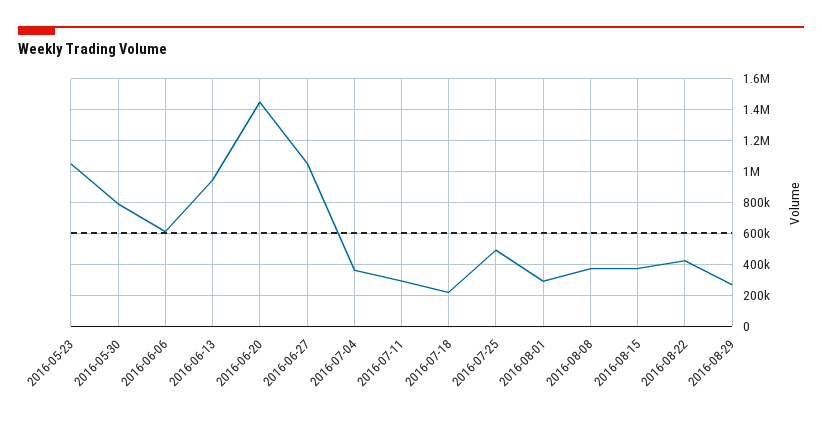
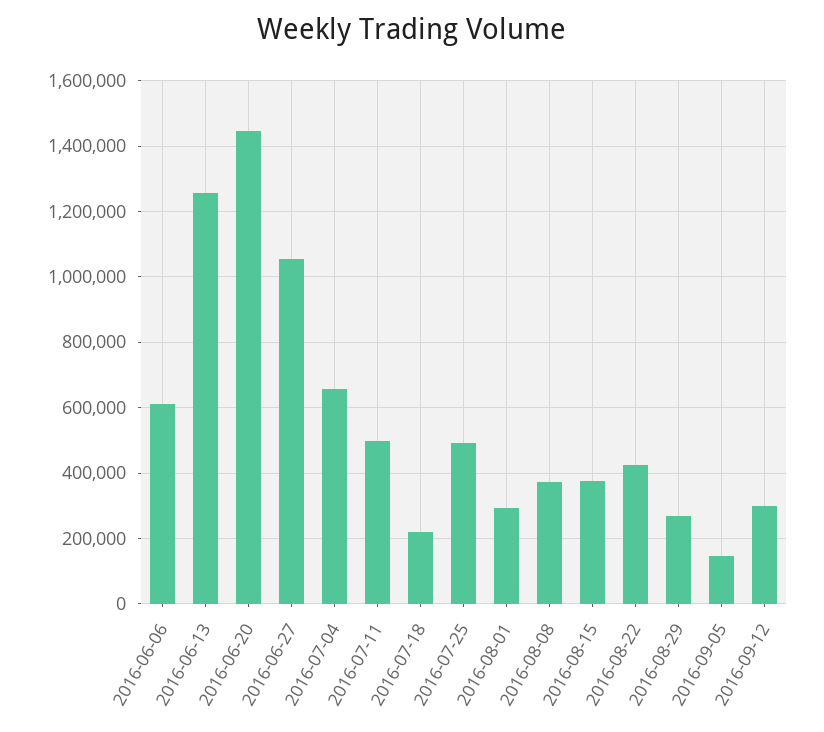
2016-05-23: 1050000 -> none
2016-05-30: 800000 -> none
2016-06-13: 950000 -> 1260000
2016-07-04: 350000 -> 660000
2016-07-11: 300000 -> 500000
2016-09-05: none -> 140000
2016-09-12: none -> 300000

